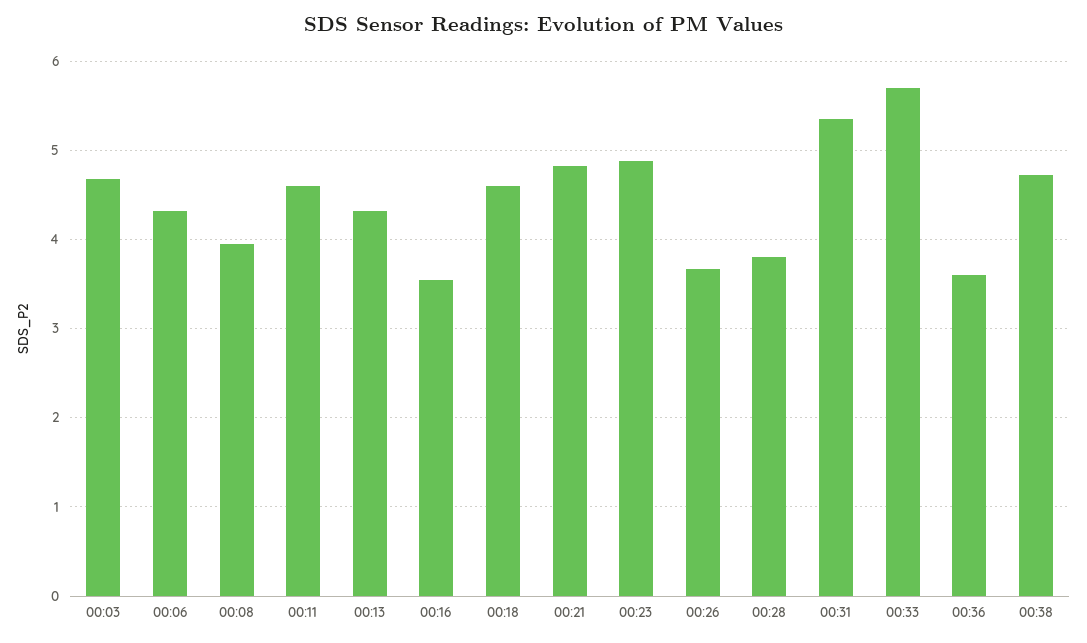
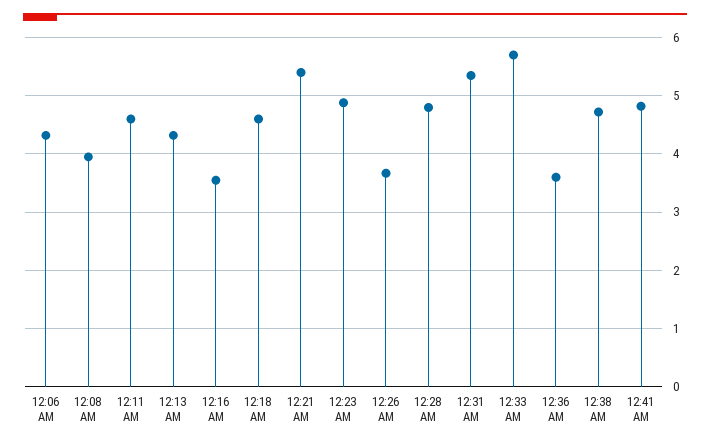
00:03: 4.7 -> none
00:21: 4.8 -> 5.4
00:28: 3.8 -> 4.8
12:41 AM: none -> 4.8

